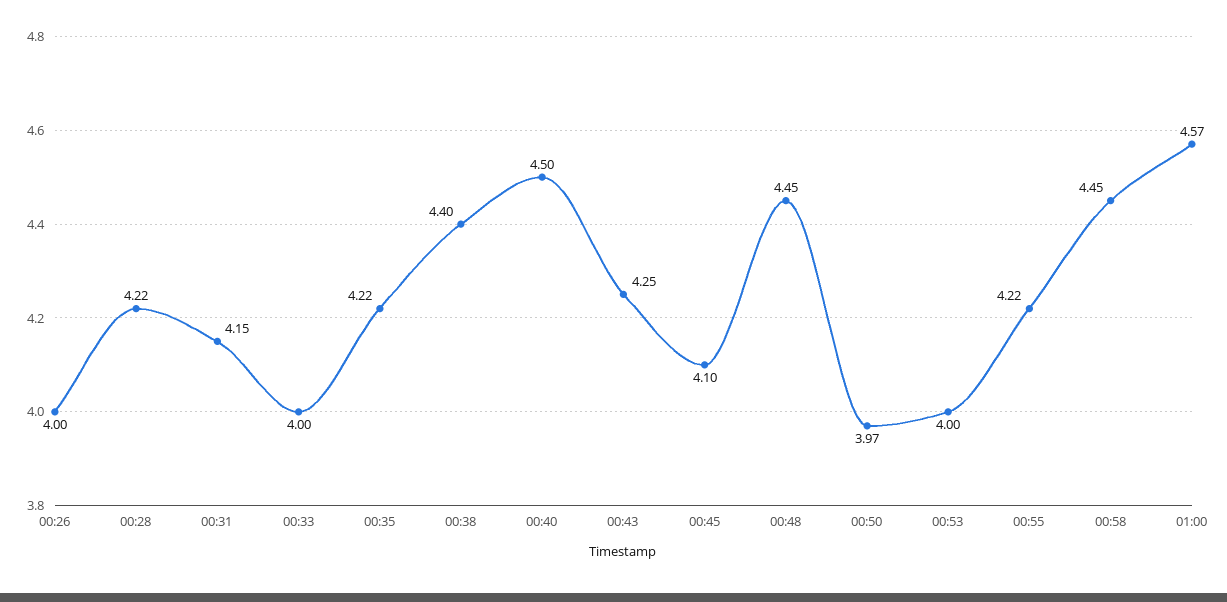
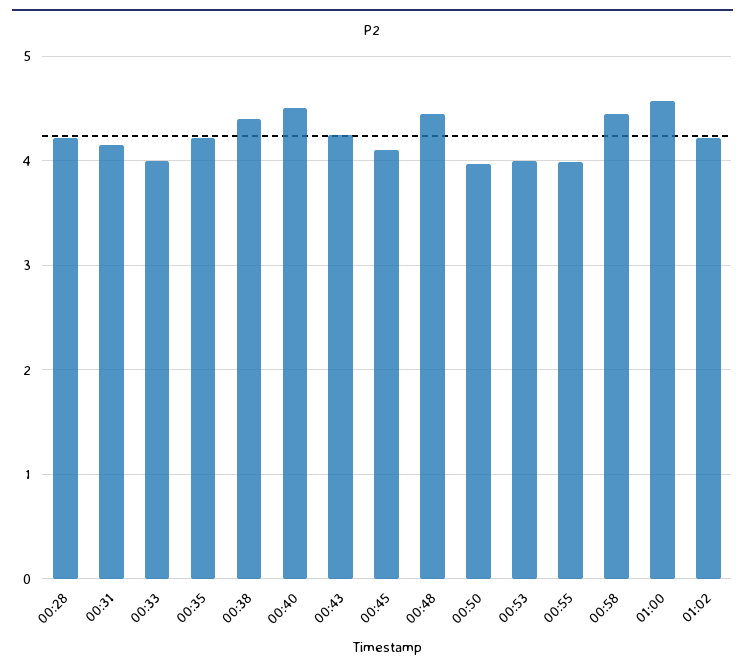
00:26: 4 -> none
00:55: 4.22 -> 4
01:02: none -> 4.2

